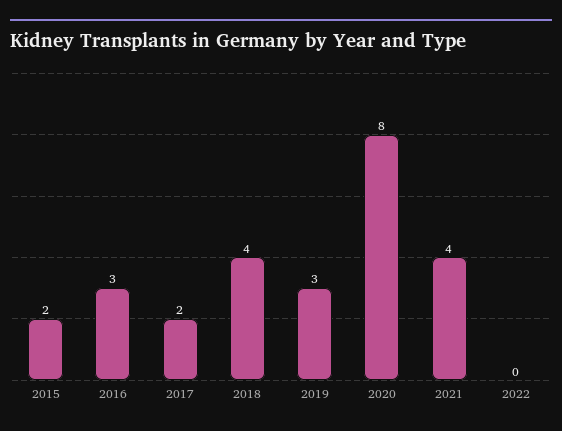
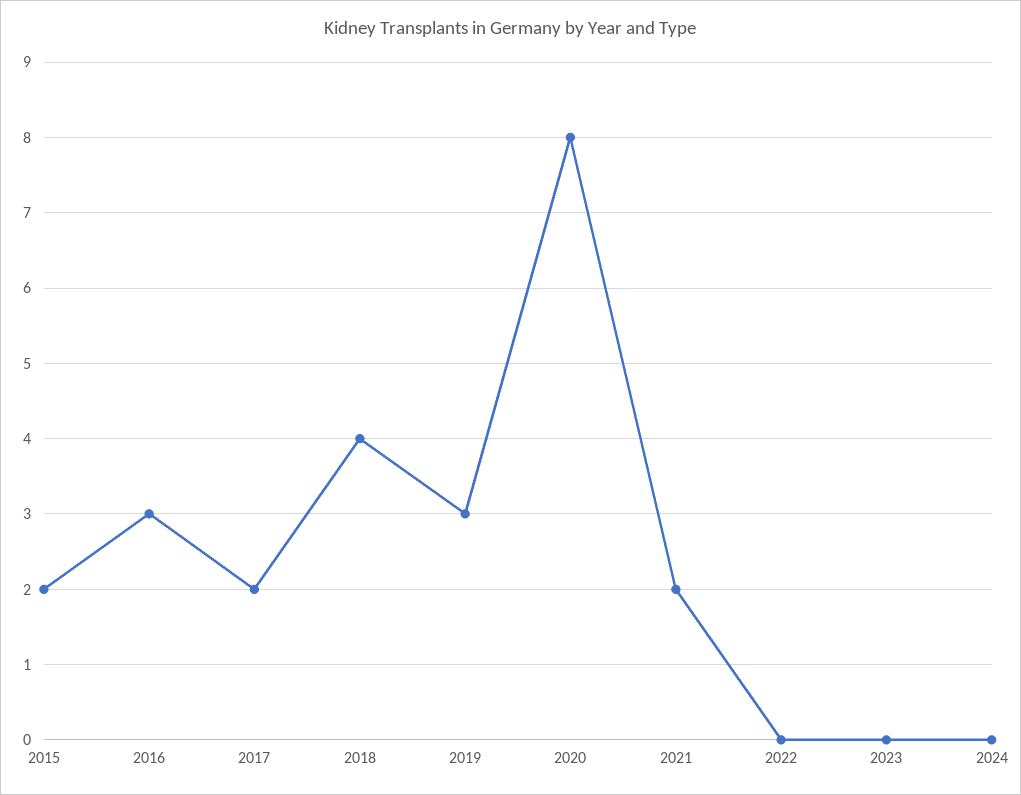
2021: 4 -> 2
2023: none -> 0
2024: none -> 0

